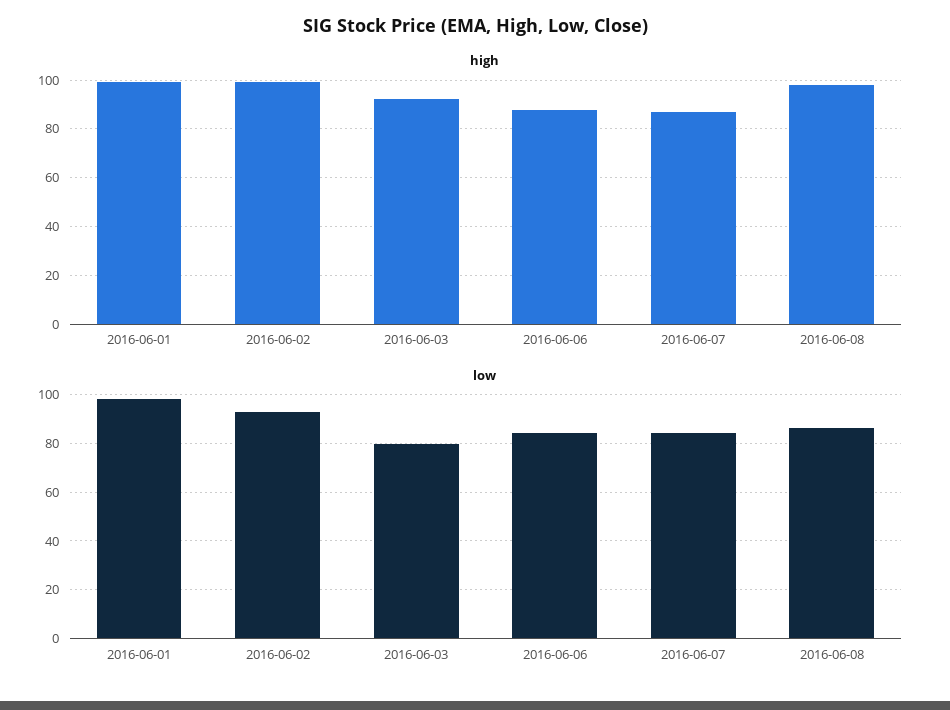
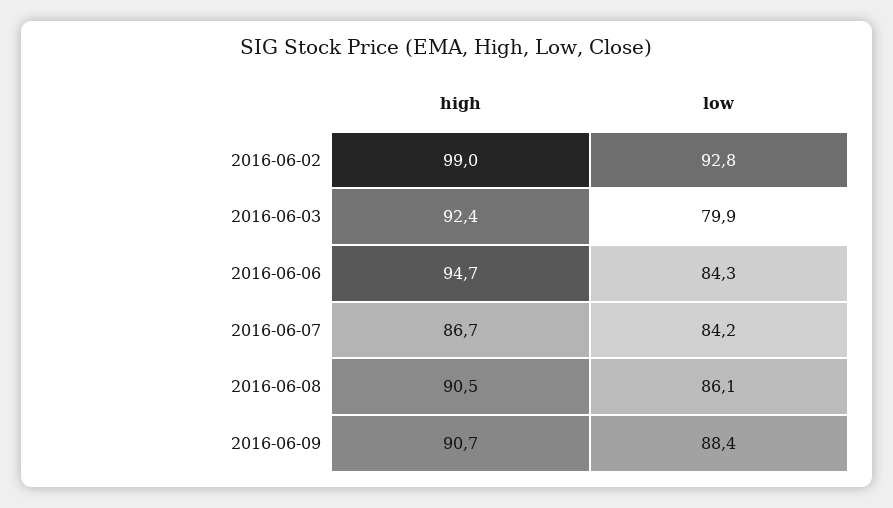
high, 2016-06-01: 100 -> none
high, 2016-06-06: 87.5 -> 94.7
high, 2016-06-08: 97.5 -> 90.5
low, 2016-06-01: 97.5 -> none
high, 2016-06-09: none -> 90.7
low, 2016-06-09: none -> 88.4

